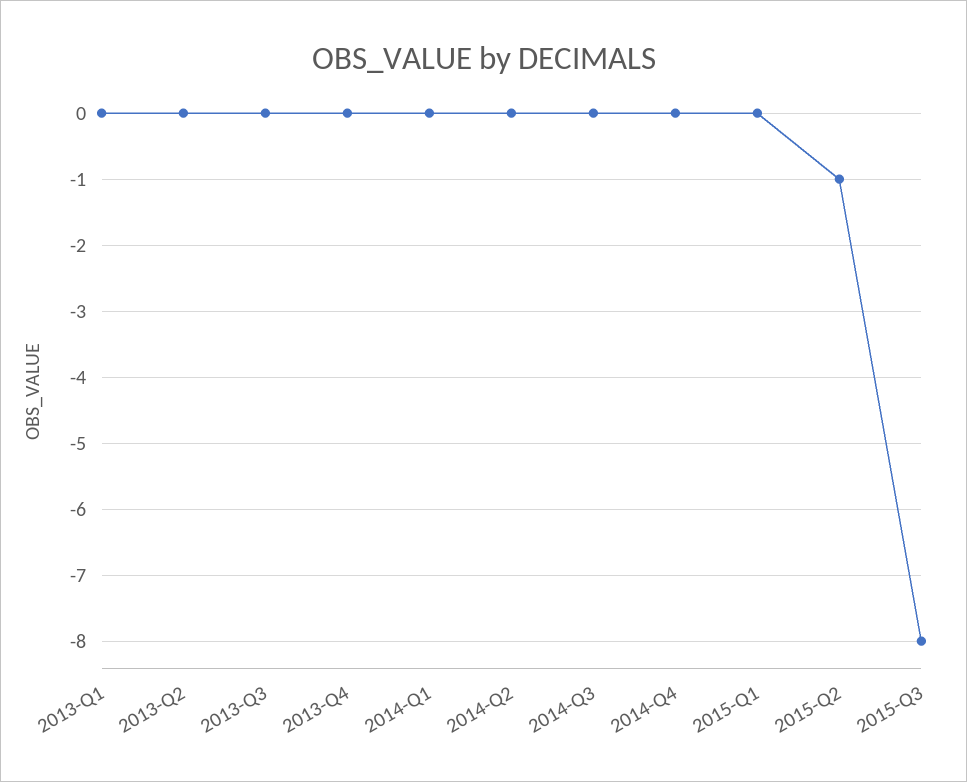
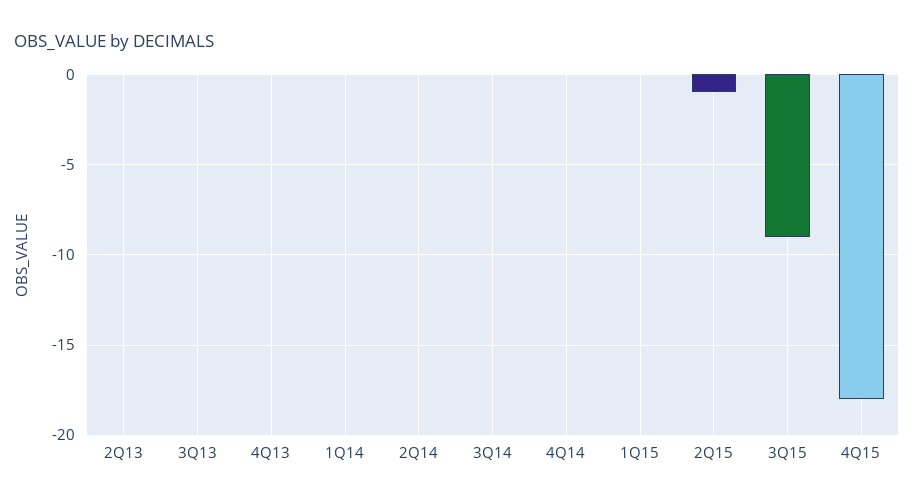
2013-Q1: 0 -> none
2015-Q3: -8 -> -9
4Q15: none -> -18

